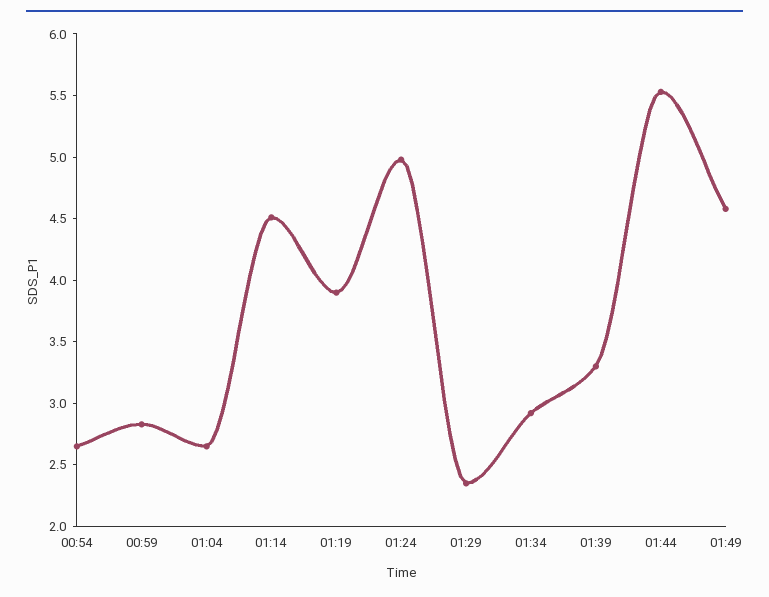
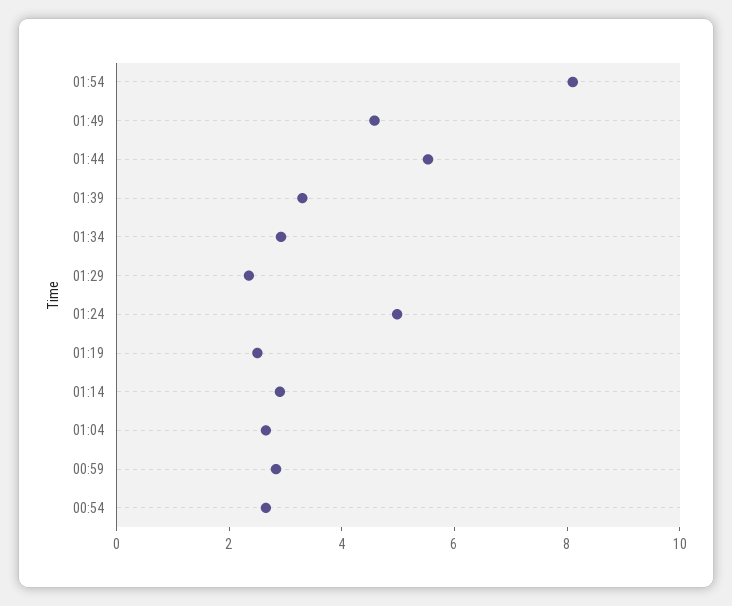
01:14: 4.5 -> 3
01:19: 3.9 -> 2.5
01:54: none -> 8

